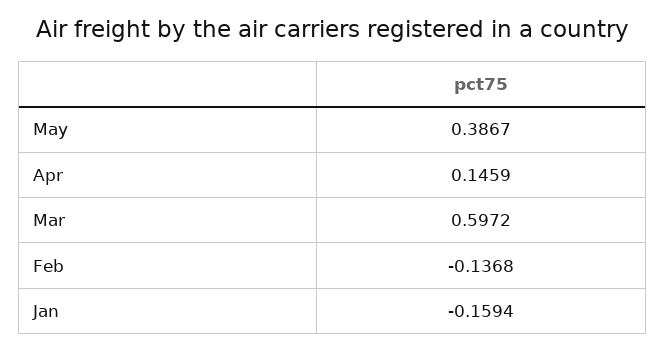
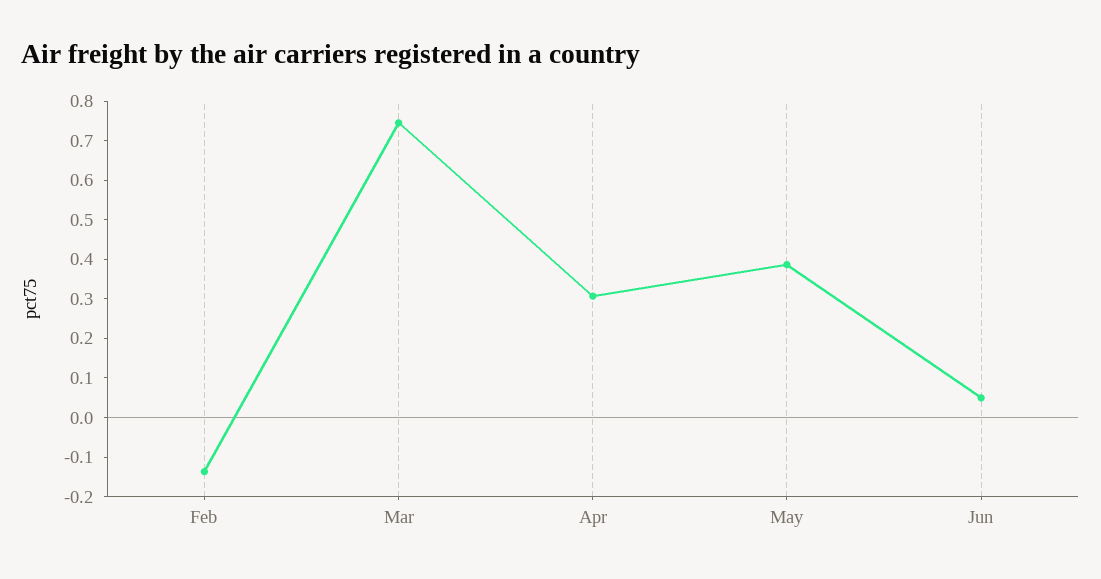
Apr: 0.1459 -> 0.3
Mar: 0.5972 -> 0.75
Jan: -0.1594 -> none
Jun: none -> 0.05

